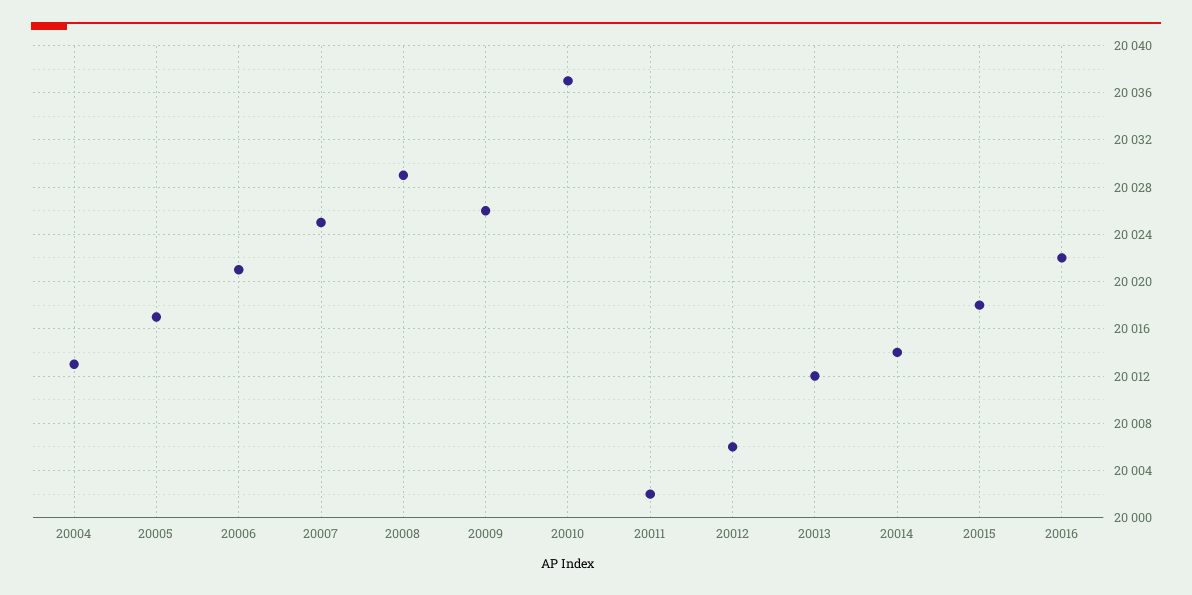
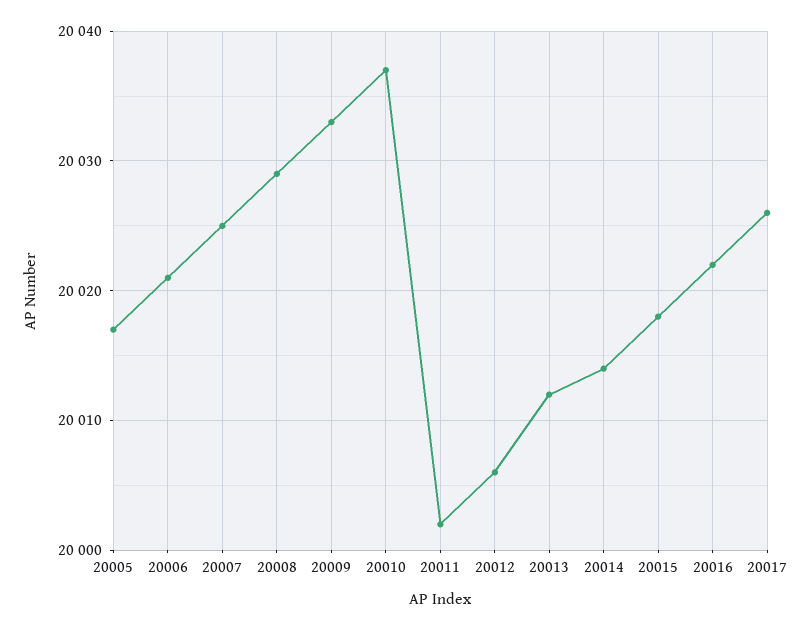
20004: 20013 -> none
20009: 20026 -> 20033
20017: none -> 20026

